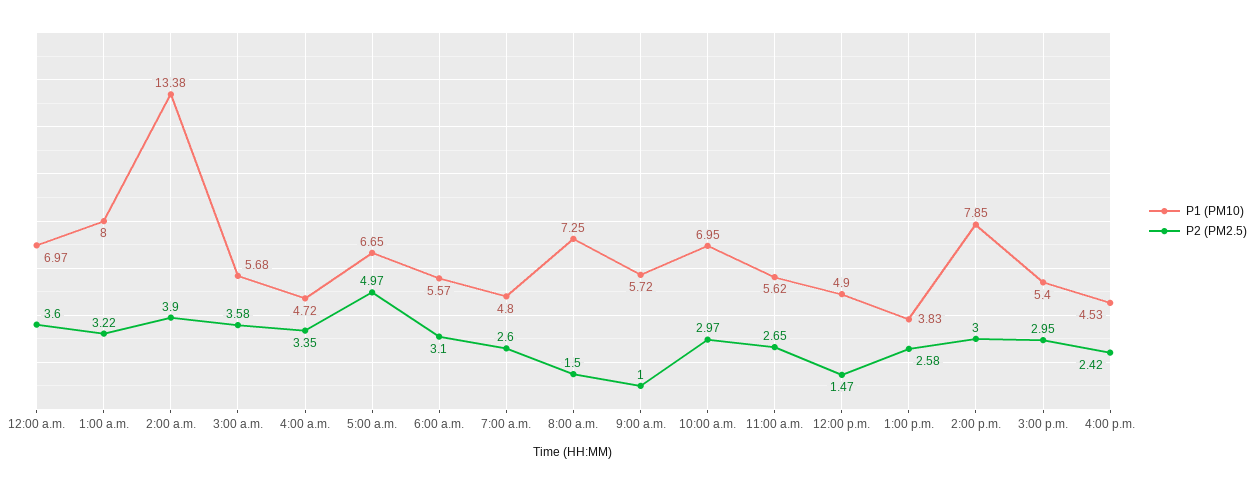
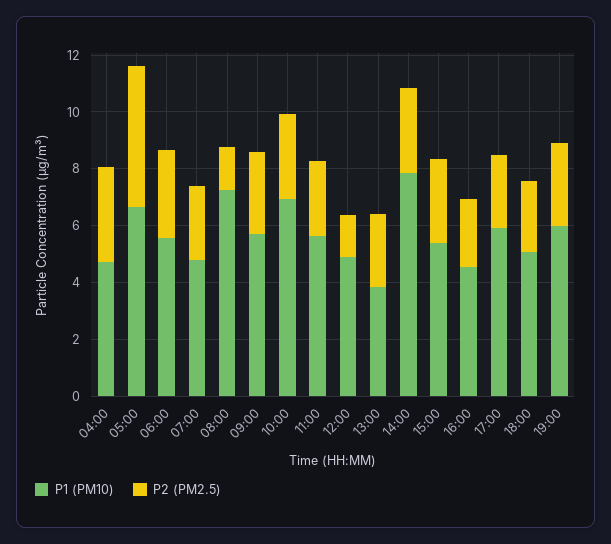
P1 (PM10), 12:00 a.m.: 6.97 -> none
P2 (PM2.5), 12:00 a.m.: 3.6 -> none
P1 (PM10), 1:00 a.m.: 8 -> none
P2 (PM2.5), 1:00 a.m.: 3.22 -> none
P1 (PM10), 2:00 a.m.: 13.38 -> none
P2 (PM2.5), 2:00 a.m.: 3.9 -> none
P1 (PM10), 3:00 a.m.: 5.68 -> none
P2 (PM2.5), 3:00 a.m.: 3.58 -> none
P2 (PM2.5), 9:00 a.m.: 1 -> 3
P1 (PM10), 17:00: none -> 6
P2 (PM2.5), 17:00: none -> 2.5
P1 (PM10), 18:00: none -> 5
P2 (PM2.5), 18:00: none -> 2.5
P1 (PM10), 19:00: none -> 6
P2 (PM2.5), 19:00: none -> 3

